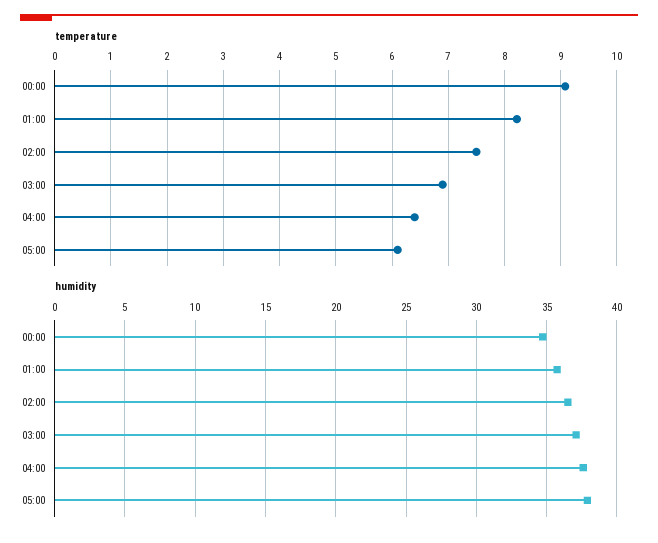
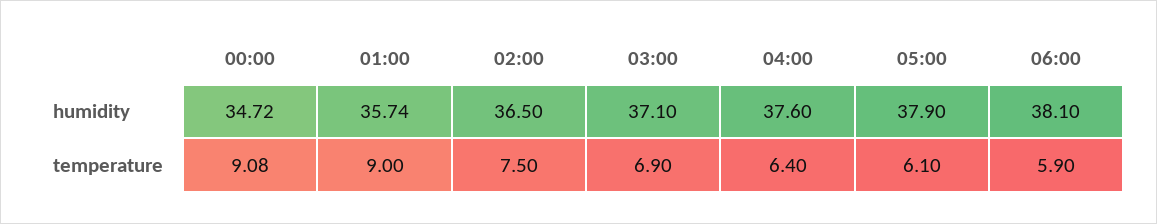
temperature, 01:00: 8.2 -> 9
humidity, 06:00: none -> 38.1
temperature, 06:00: none -> 5.9

